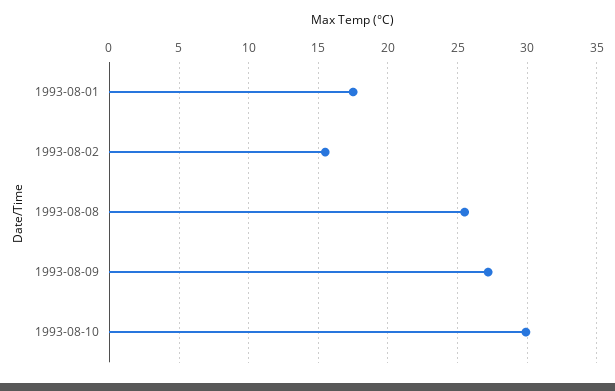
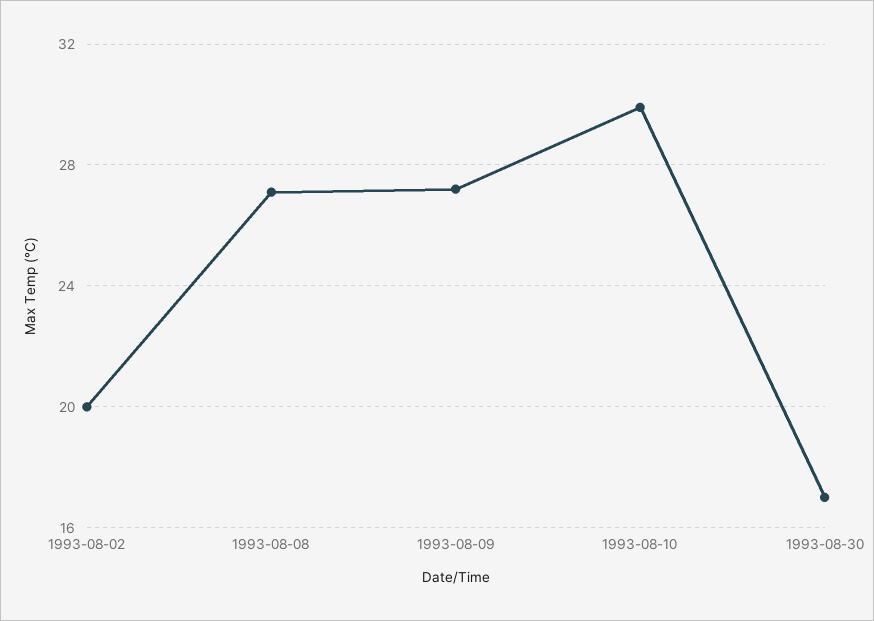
1993-08-01: 17.5 -> none
1993-08-02: 15.5 -> 20
1993-08-08: 25.5 -> 27
1993-08-30: none -> 17

